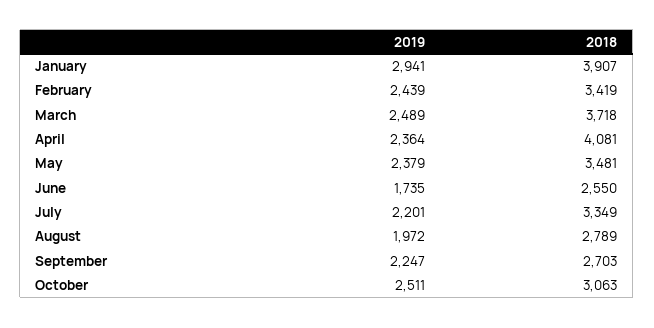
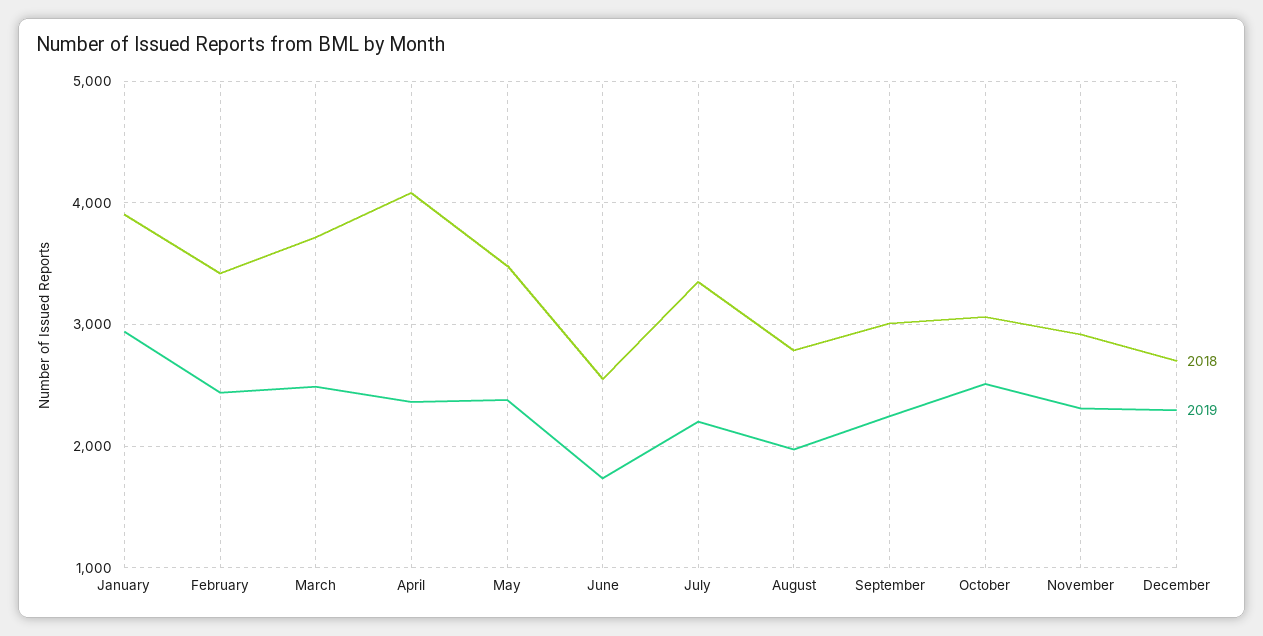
2018, September: 2703 -> 3000
2018, November: none -> 2900
2019, November: none -> 2300
2018, December: none -> 2700
2019, December: none -> 2300

